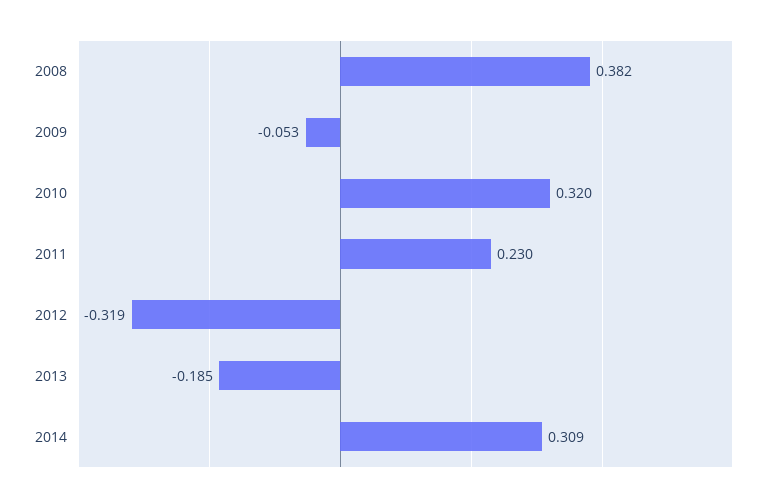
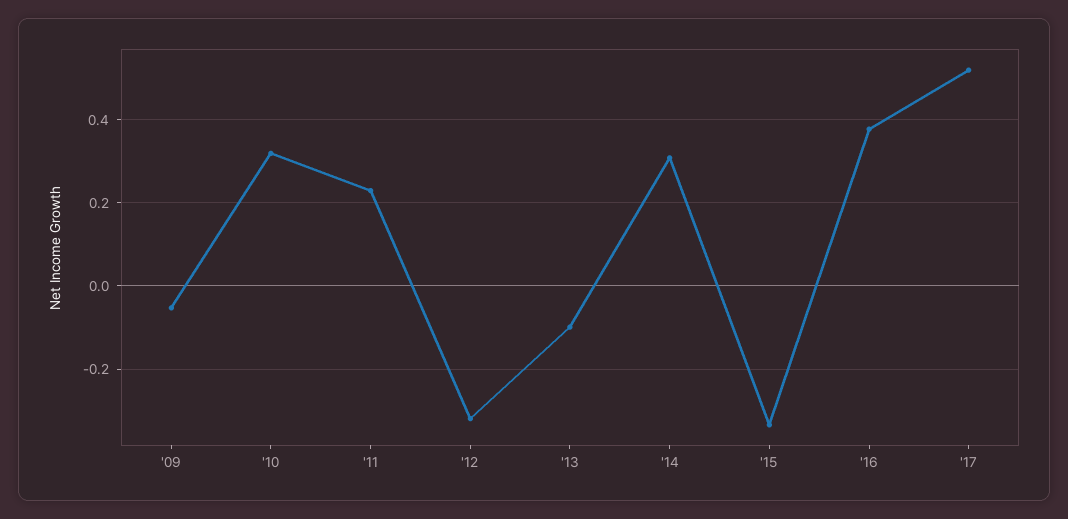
2008: 0.382 -> none
2013: -0.185 -> -0.1
'15: none -> -0.34
'16: none -> 0.38
'17: none -> 0.52

